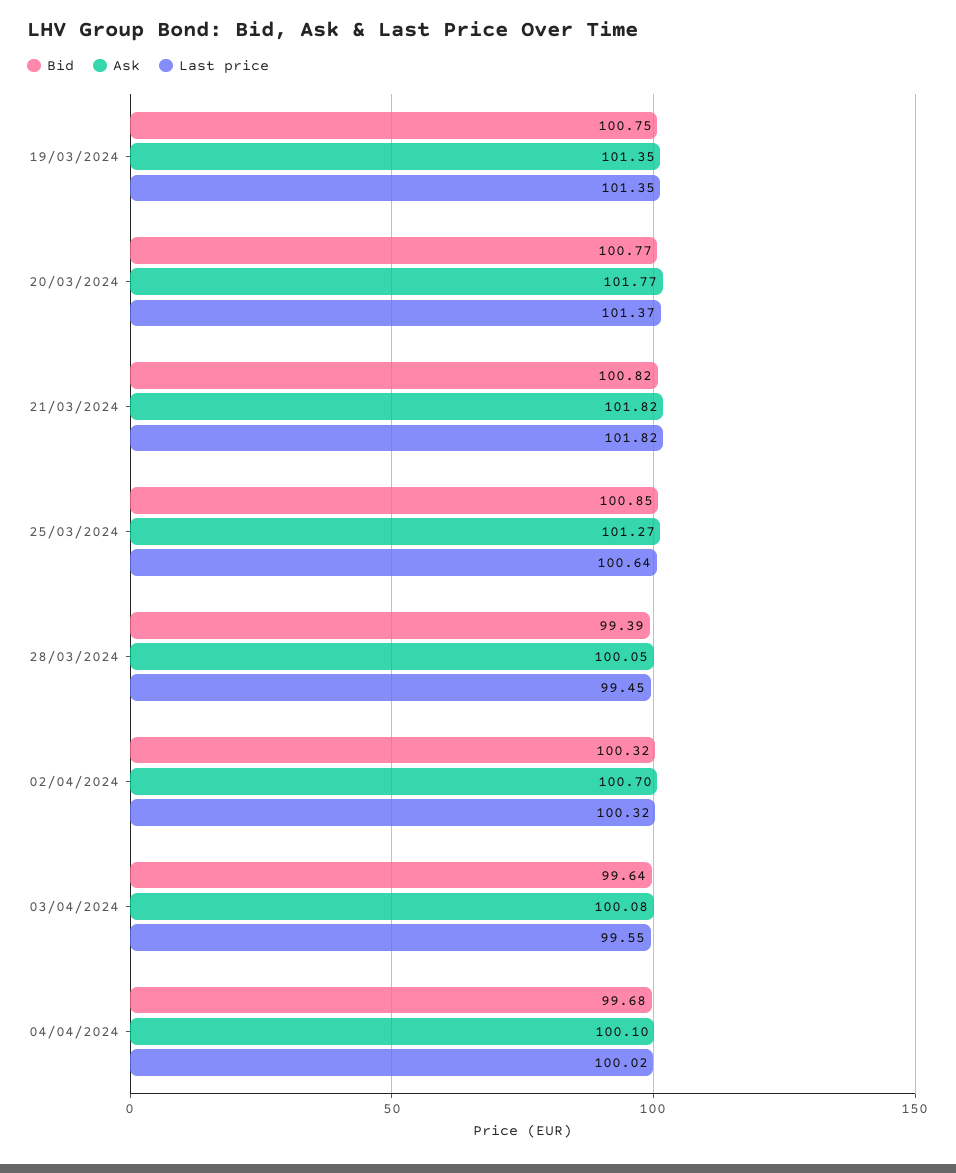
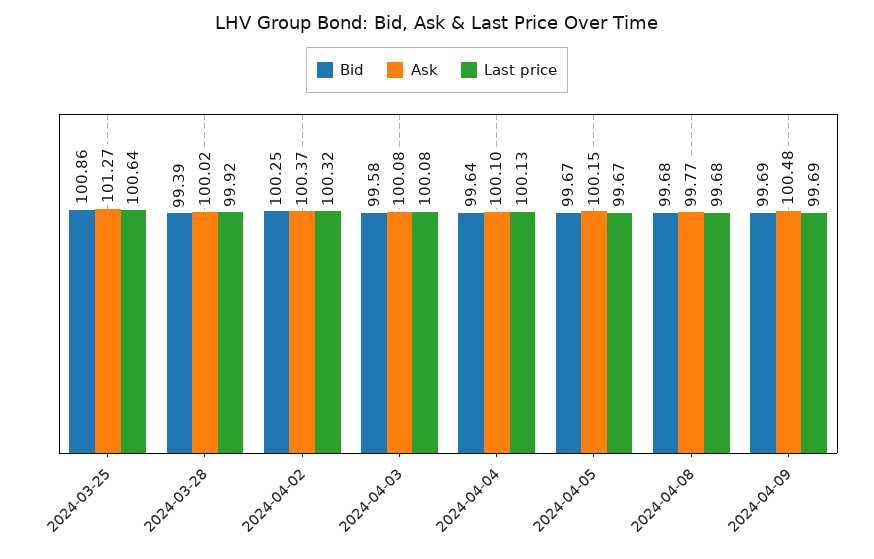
Bid, 19/03/2024: 100.75 -> none
Ask, 19/03/2024: 101.35 -> none
Last price, 19/03/2024: 101.35 -> none
Bid, 20/03/2024: 100.77 -> none
Ask, 20/03/2024: 101.77 -> none
Last price, 20/03/2024: 101.37 -> none
Bid, 21/03/2024: 100.82 -> none
Ask, 21/03/2024: 101.82 -> none
Last price, 21/03/2024: 101.82 -> none
Bid, 25/03/2024: 100.85 -> 100.86
Ask, 28/03/2024: 100.05 -> 100.02
Last price, 28/03/2024: 99.45 -> 99.92
Bid, 02/04/2024: 100.32 -> 100.25
Ask, 02/04/2024: 100.7 -> 100.37
Bid, 03/04/2024: 99.64 -> 99.58
Last price, 03/04/2024: 99.55 -> 100.08
Bid, 04/04/2024: 99.68 -> 99.64
Last price, 04/04/2024: 100.02 -> 100.13
Bid, 2024-04-05: none -> 99.67
Ask, 2024-04-05: none -> 100.15
Last price, 2024-04-05: none -> 99.67
Bid, 2024-04-08: none -> 99.68
Ask, 2024-04-08: none -> 99.77
Last price, 2024-04-08: none -> 99.68
Bid, 2024-04-09: none -> 99.69
Ask, 2024-04-09: none -> 100.48
Last price, 2024-04-09: none -> 99.69

